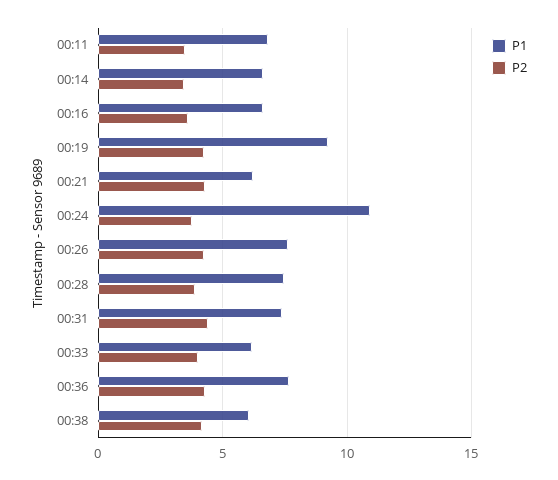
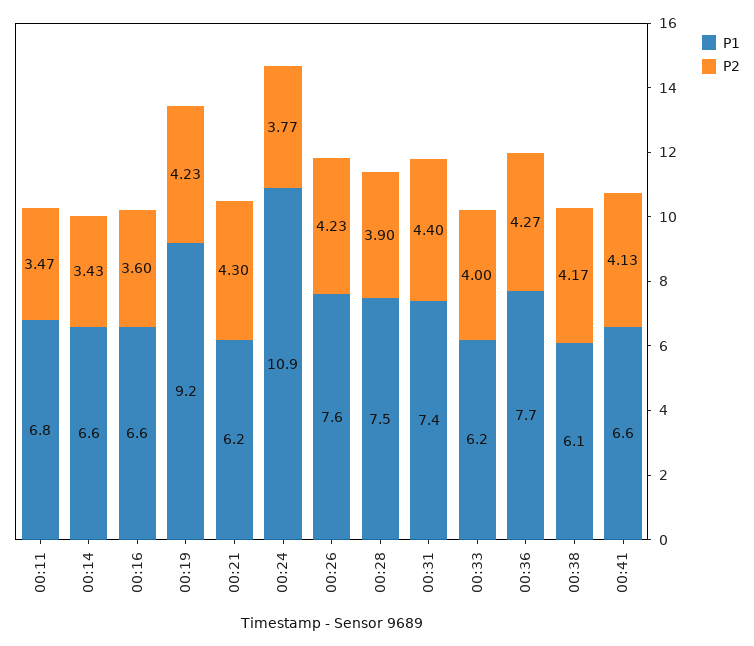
P1, 00:41: none -> 6.6
P2, 00:41: none -> 4.13

